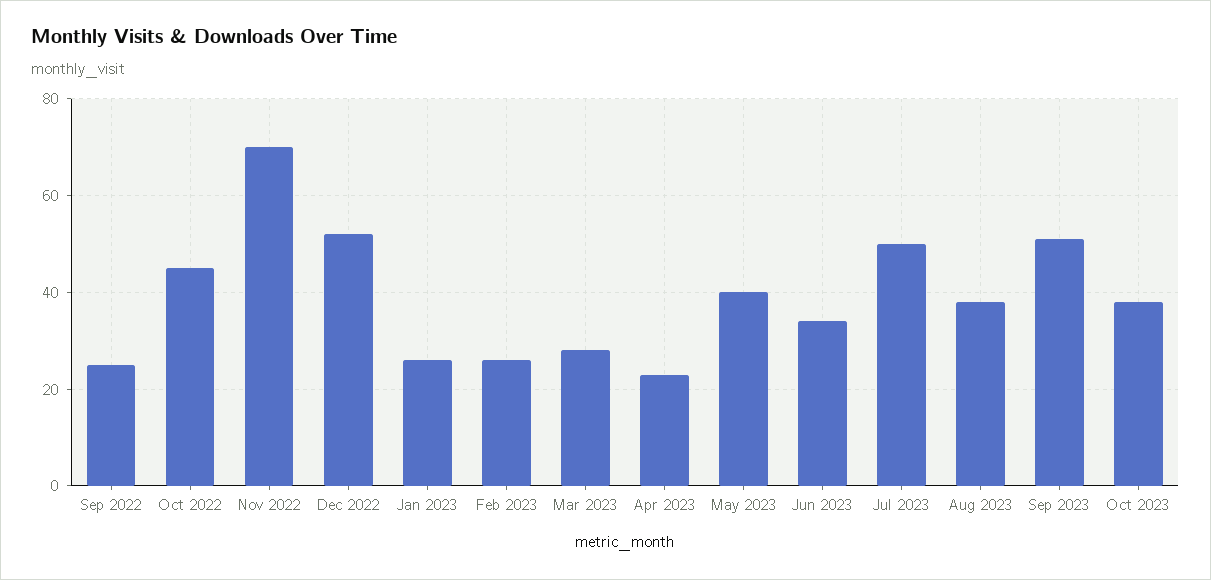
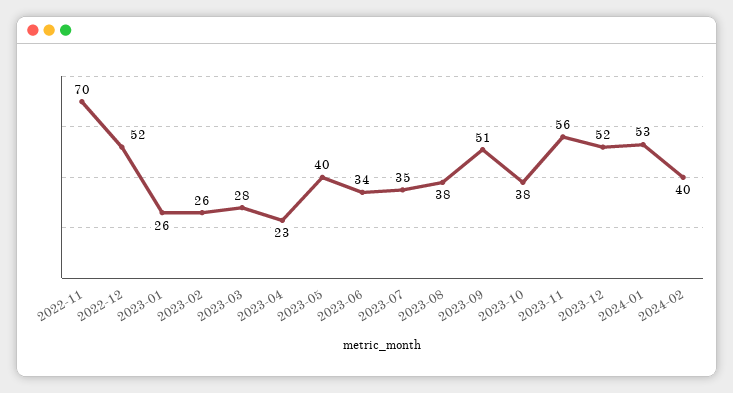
Sep 2022: 25 -> none
Oct 2022: 45 -> none
Jul 2023: 50 -> 35
2023-11: none -> 56
2023-12: none -> 52
2024-01: none -> 53
2024-02: none -> 40

